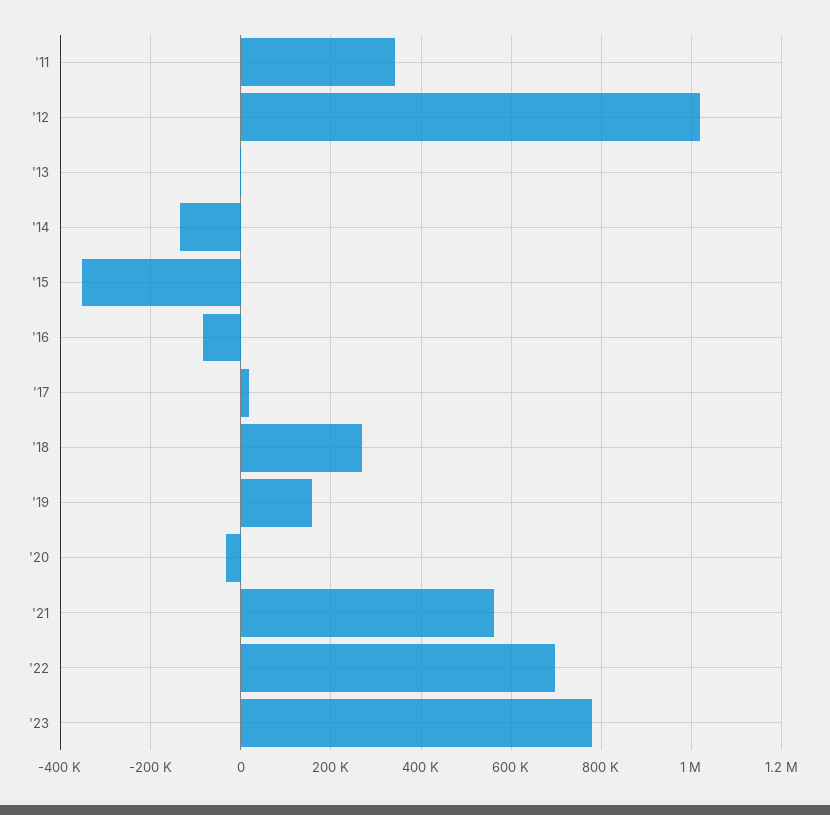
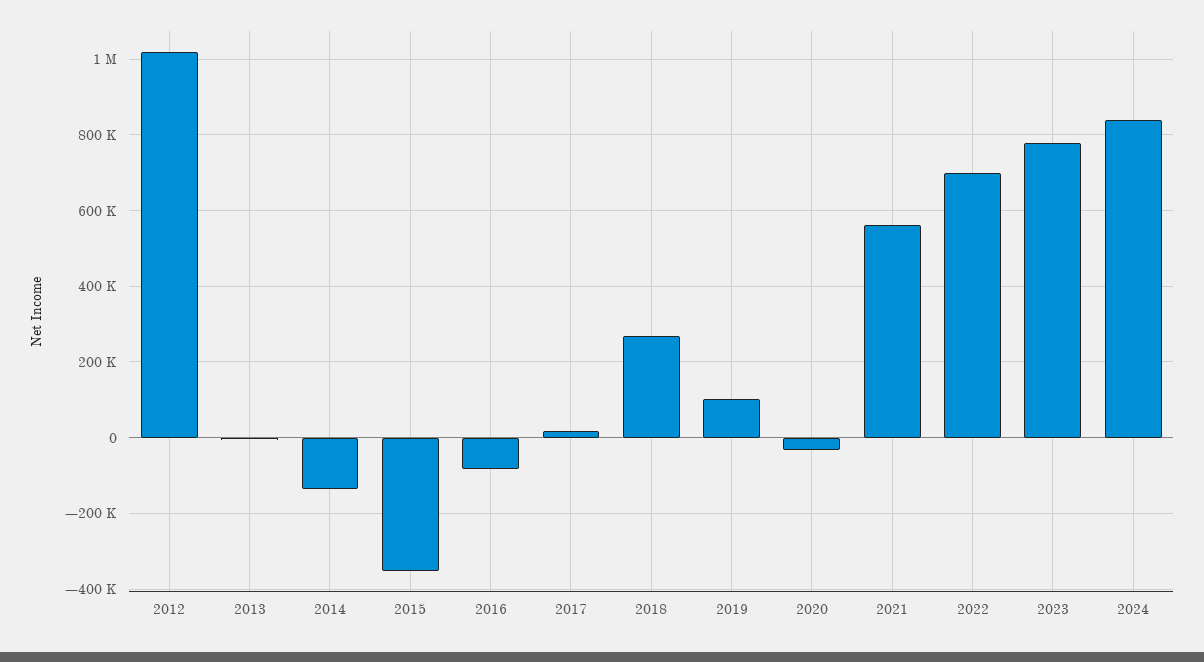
'11: 340000 -> none
'19: 160000 -> 100000
2024: none -> 840000

